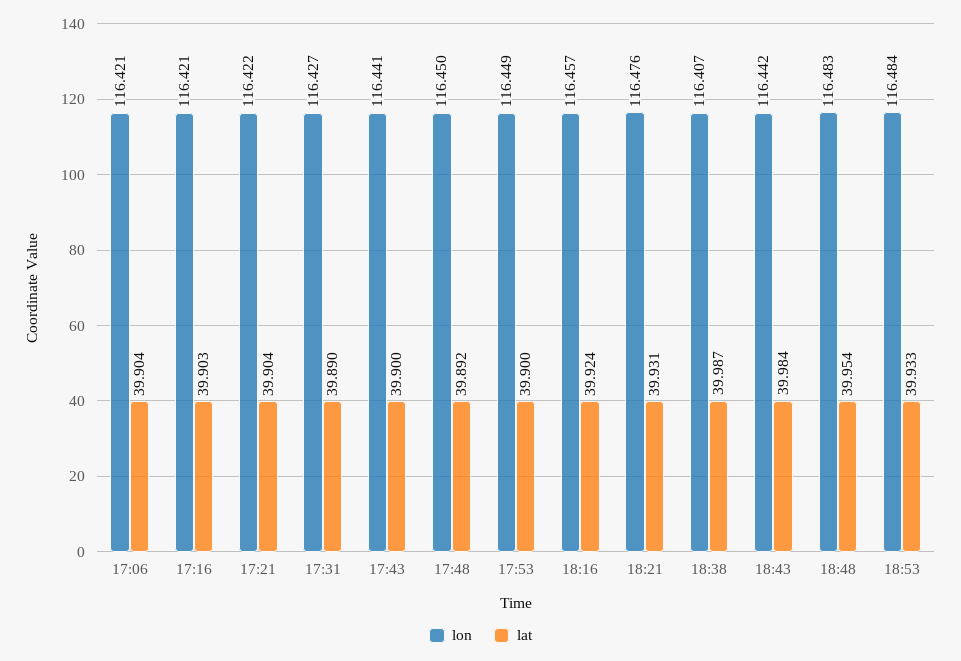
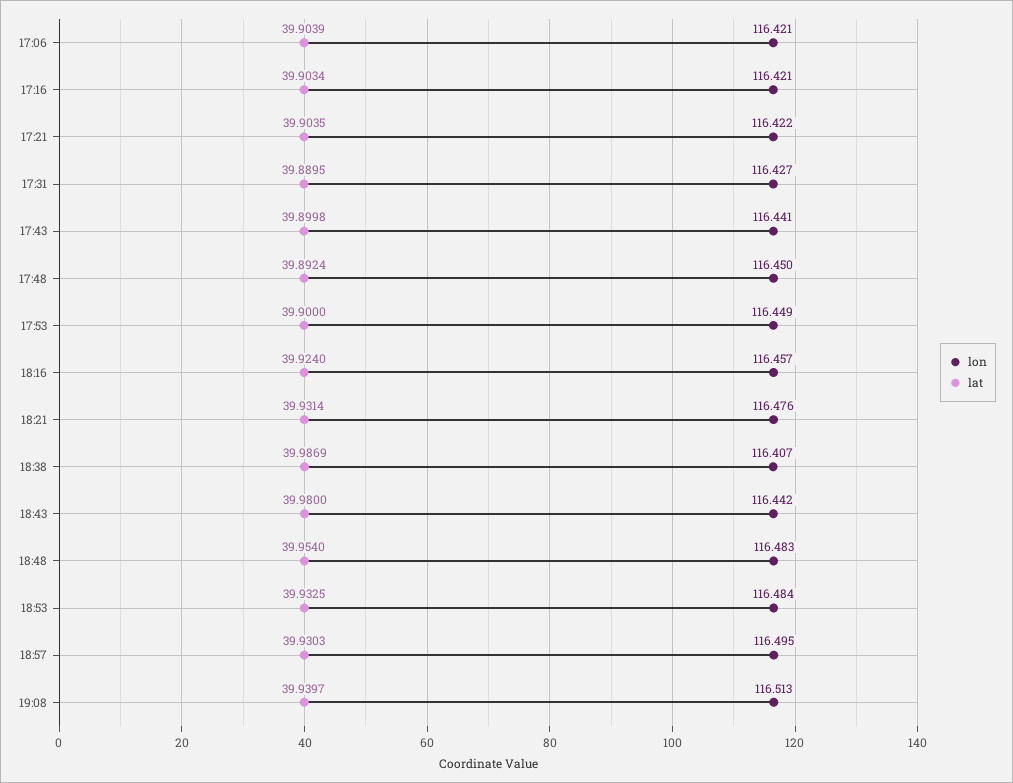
lat, 18:43: 39.984 -> 39.98
lon, 18:57: none -> 116.495
lat, 18:57: none -> 39.9303
lon, 19:08: none -> 116.513
lat, 19:08: none -> 39.9397

